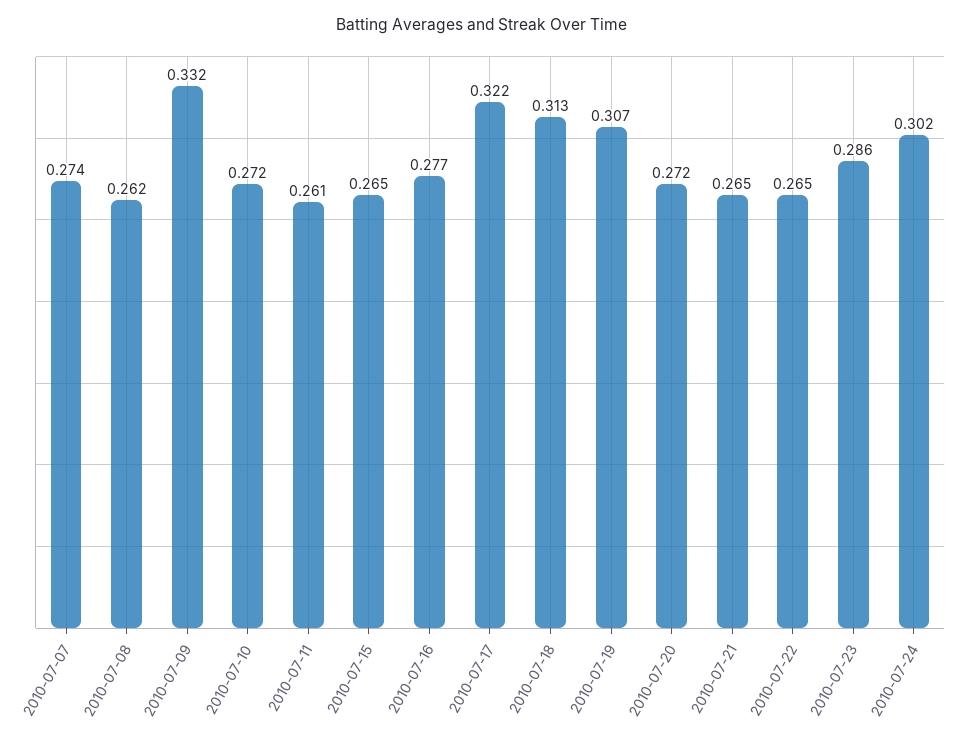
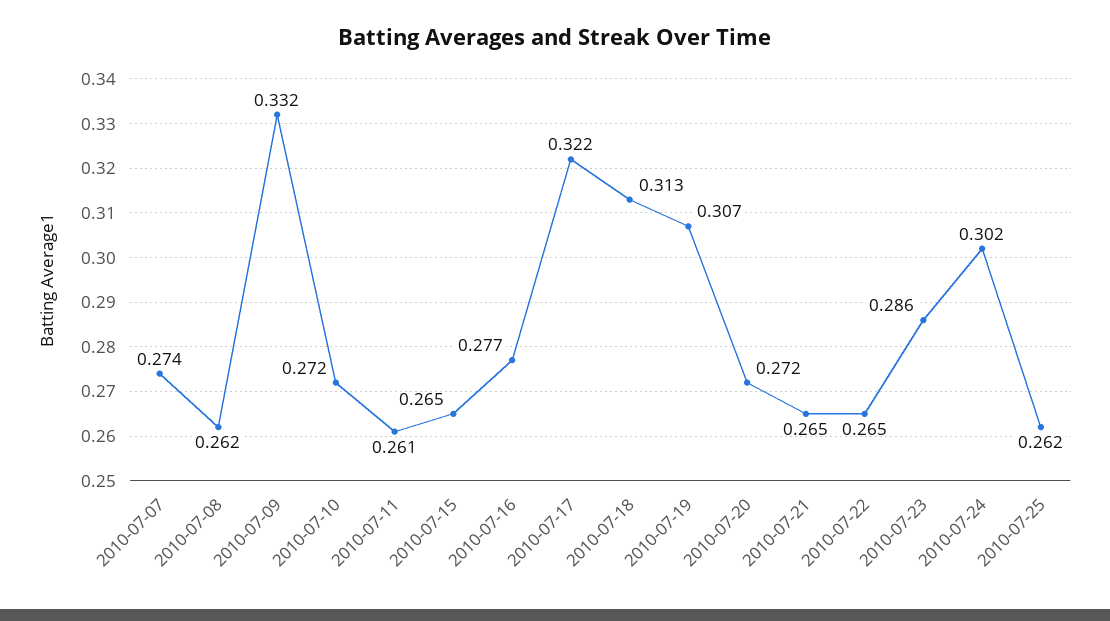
2010-07-25: none -> 0.262

